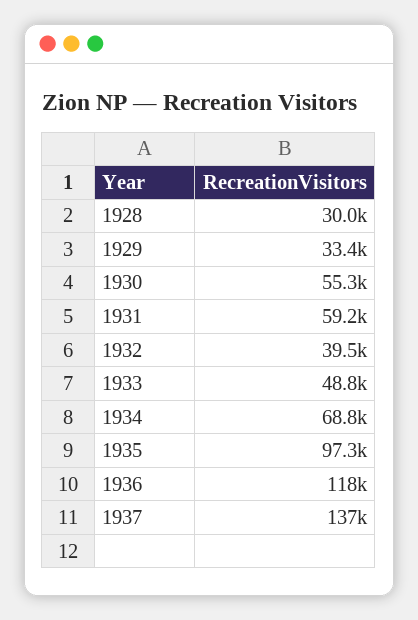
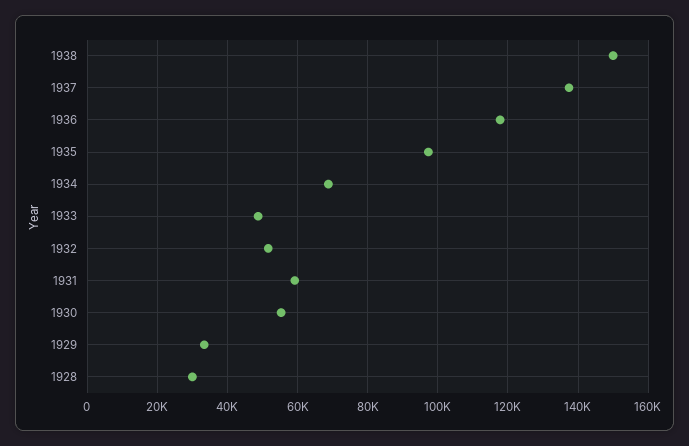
1932: 39500 -> 52000
1938: none -> 150000

